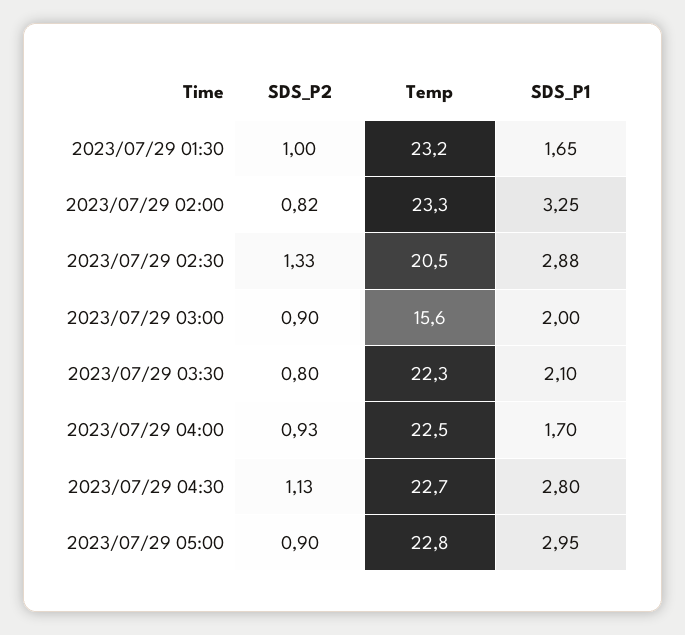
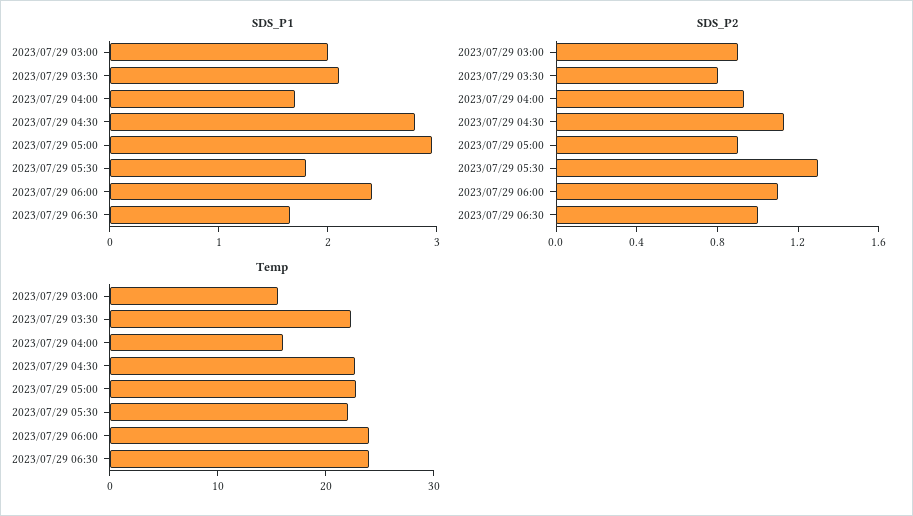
SDS_P2, 2023/07/29 01:30: 1 -> none
Temp, 2023/07/29 01:30: 23.2 -> none
SDS_P1, 2023/07/29 01:30: 1.65 -> none
SDS_P2, 2023/07/29 02:00: 0.82 -> none
Temp, 2023/07/29 02:00: 23.3 -> none
SDS_P1, 2023/07/29 02:00: 3.25 -> none
SDS_P2, 2023/07/29 02:30: 1.33 -> none
Temp, 2023/07/29 02:30: 20.5 -> none
SDS_P1, 2023/07/29 02:30: 2.88 -> none
Temp, 2023/07/29 04:00: 22.5 -> 16
SDS_P1, 2023/07/29 05:30: none -> 1.8
SDS_P1, 2023/07/29 06:00: none -> 2.4
SDS_P1, 2023/07/29 06:30: none -> 1.6
SDS_P2, 2023/07/29 05:30: none -> 1.3
SDS_P2, 2023/07/29 06:00: none -> 1.1
SDS_P2, 2023/07/29 06:30: none -> 1
Temp, 2023/07/29 05:30: none -> 22
Temp, 2023/07/29 06:00: none -> 24
Temp, 2023/07/29 06:30: none -> 24

